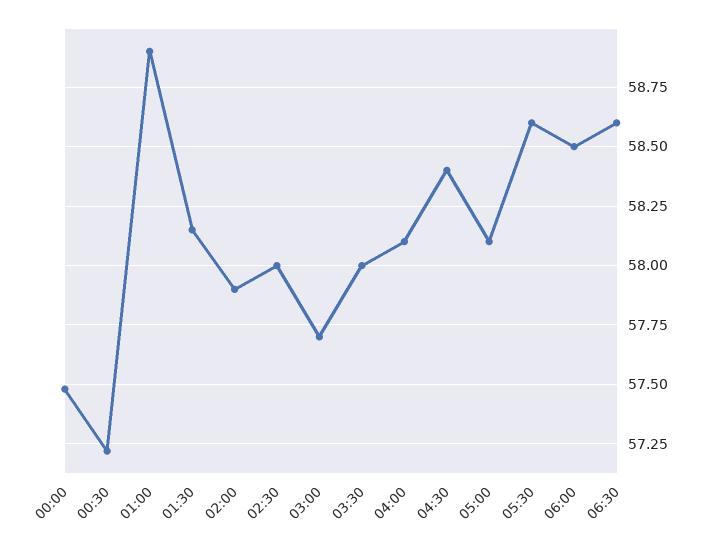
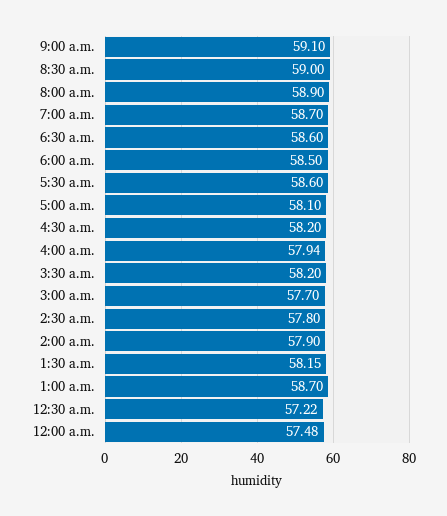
01:00: 58.9 -> 58.7
02:30: 58 -> 57.8
03:30: 58 -> 58.2
04:00: 58.1 -> 57.94
04:30: 58.4 -> 58.2
9:00 a.m.: none -> 59.1
8:30 a.m.: none -> 59
8:00 a.m.: none -> 58.9
7:00 a.m.: none -> 58.7

